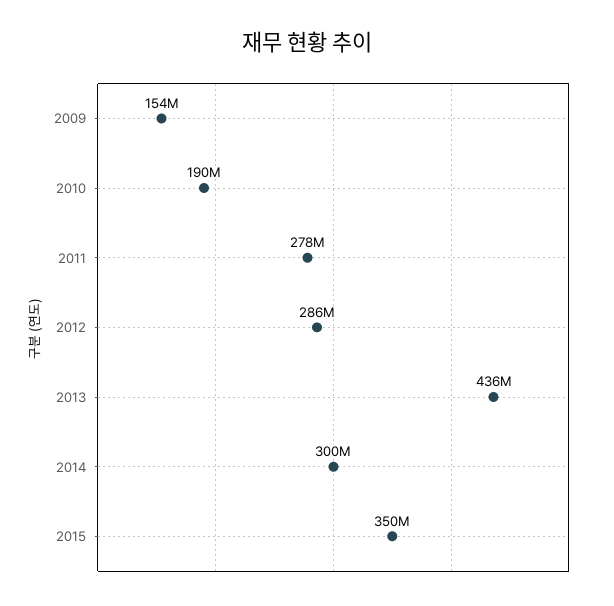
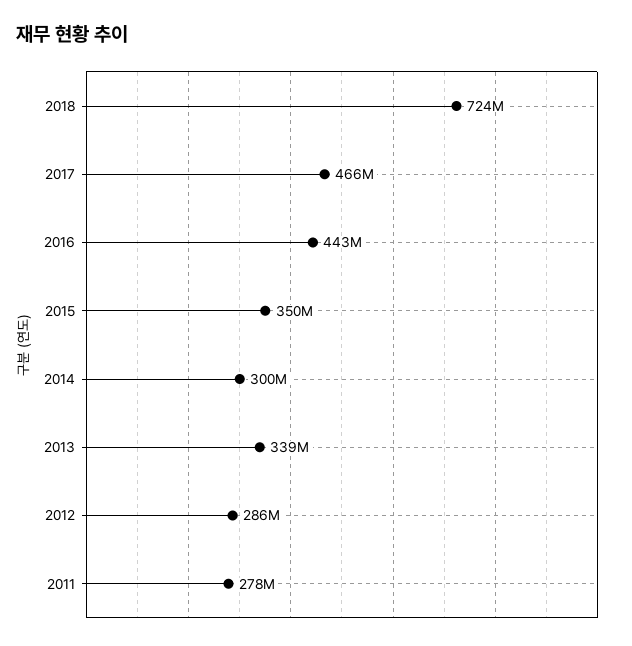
2009: 154000000 -> none
2010: 190000000 -> none
2013: 436000000 -> 339000000
2018: none -> 724000000
2017: none -> 466000000
2016: none -> 443000000

